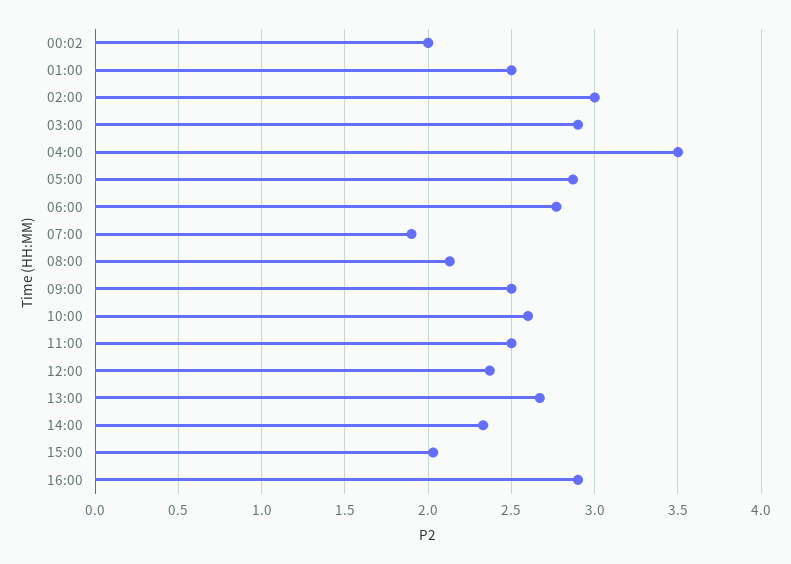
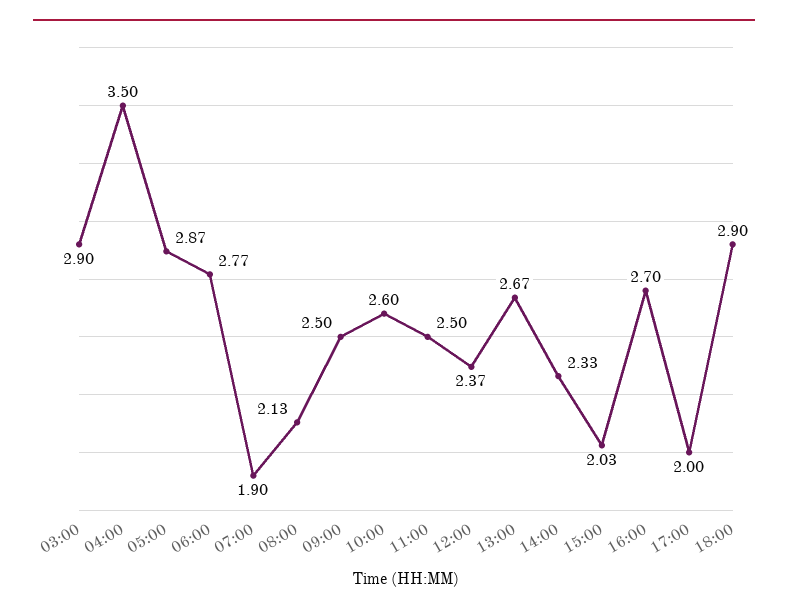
00:02: 2 -> none
01:00: 2.5 -> none
02:00: 3 -> none
16:00: 2.9 -> 2.7
17:00: none -> 2
18:00: none -> 2.9

